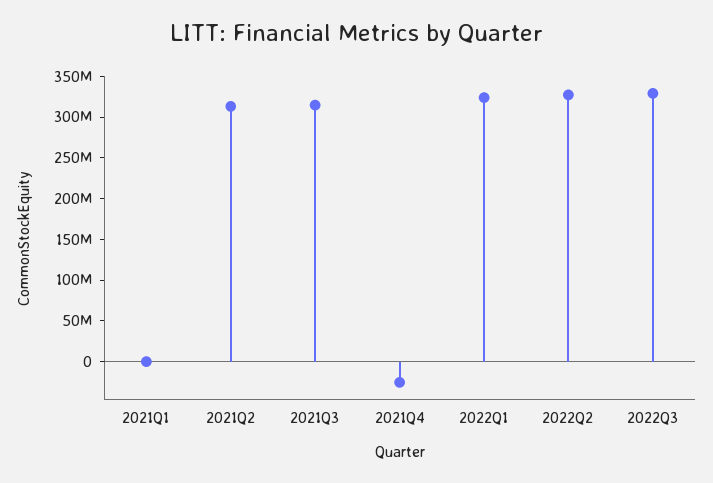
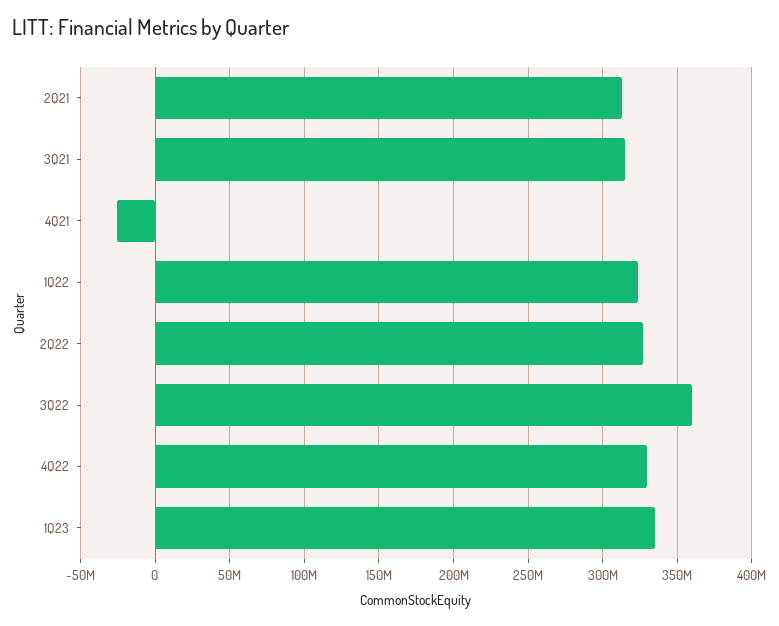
2021Q1: 0 -> none
2022Q3: 330000000 -> 360000000
4Q22: none -> 330000000
1Q23: none -> 335000000

